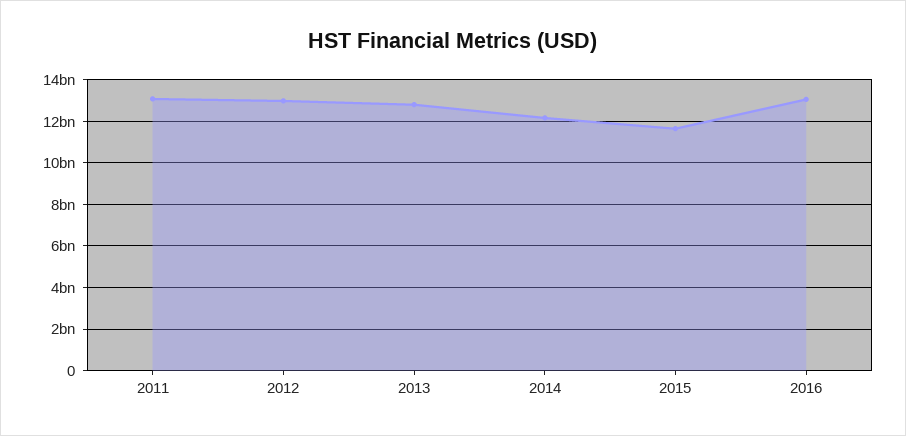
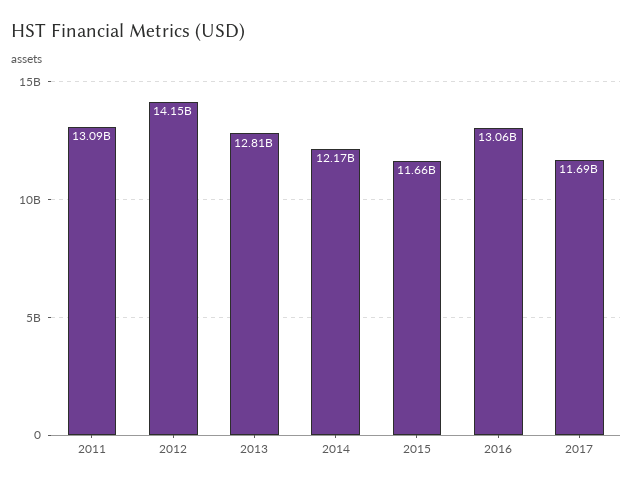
2012: 13000000000 -> 14150000000
2017: none -> 11690000000

